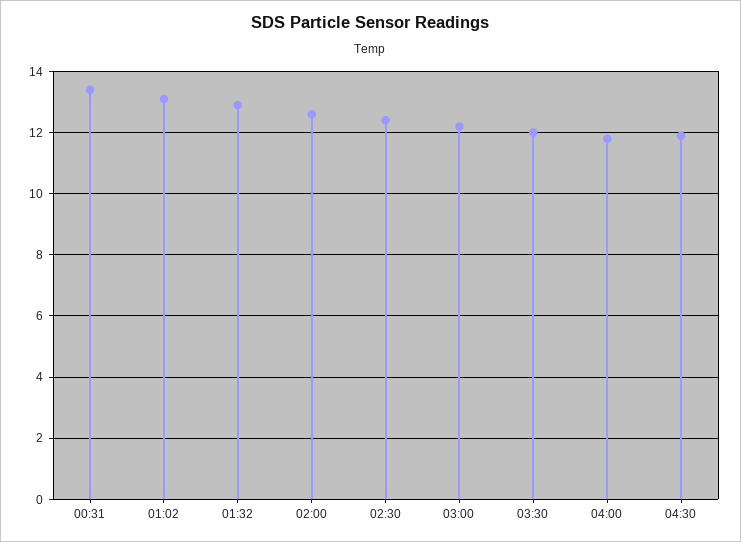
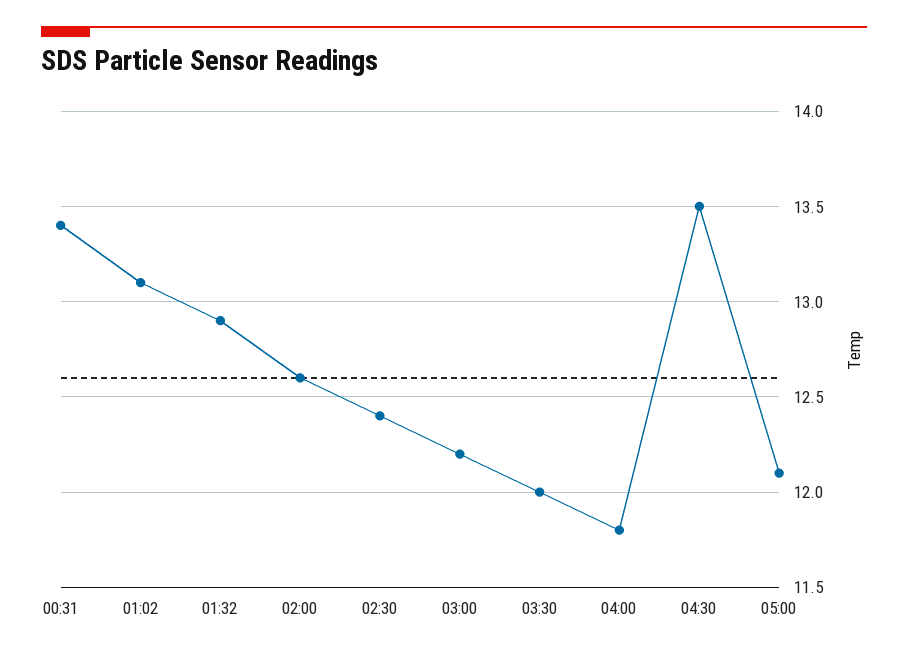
04:30: 12 -> 13.5
05:00: none -> 12.1

